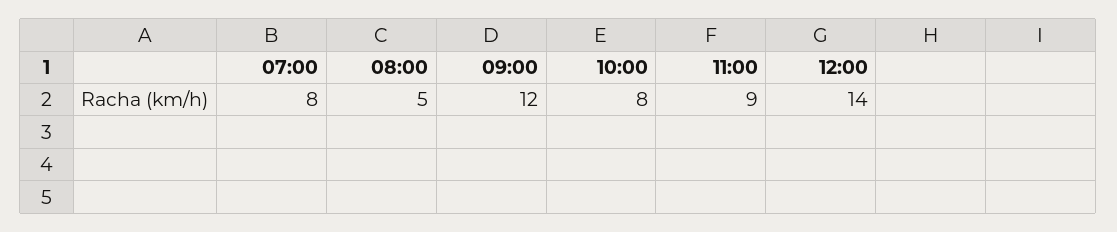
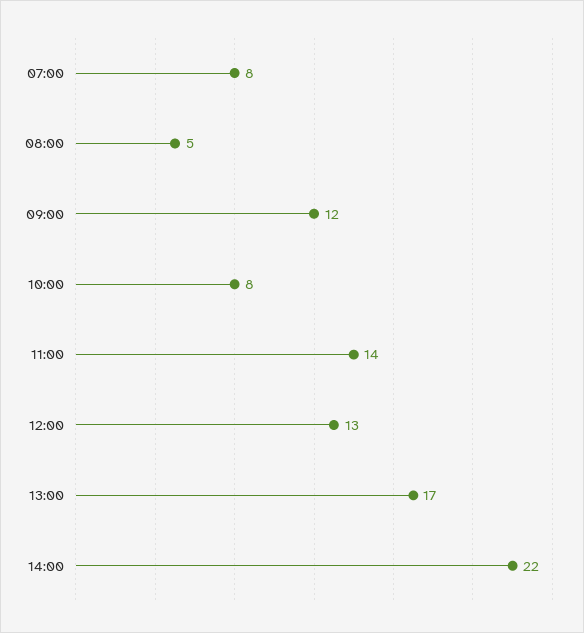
11:00: 9 -> 14
12:00: 14 -> 13
13:00: none -> 17
14:00: none -> 22

